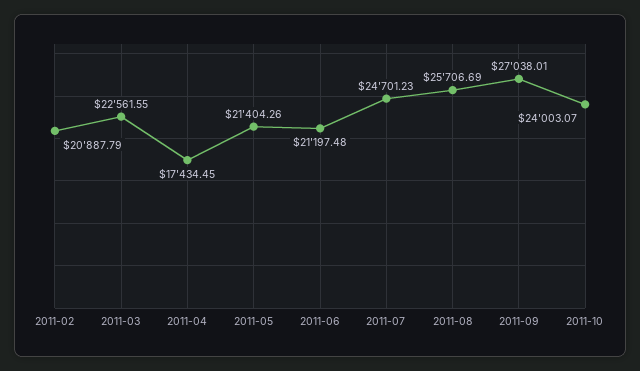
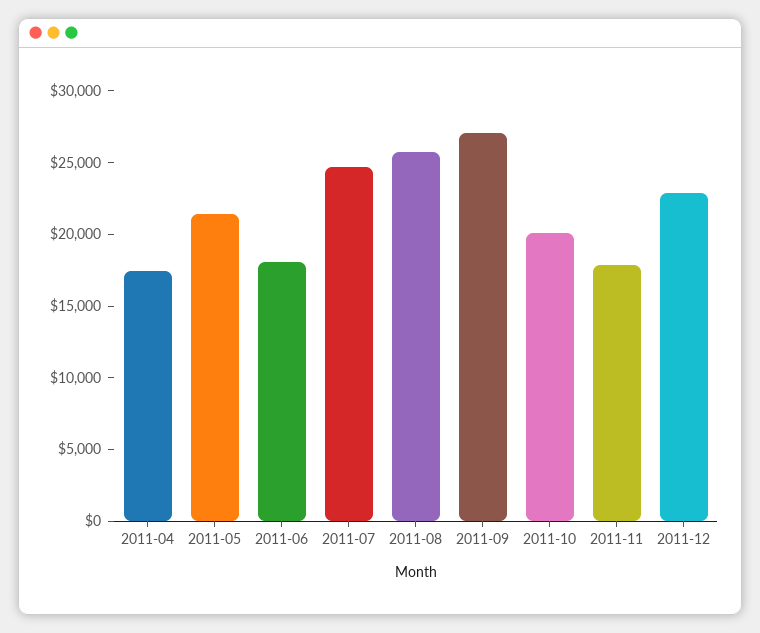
2011-02: 20887.79 -> none
2011-03: 22561.55 -> none
2011-06: 21197.48 -> 18000
2011-10: 24003.07 -> 20000
2011-11: none -> 18000
2011-12: none -> 23000

